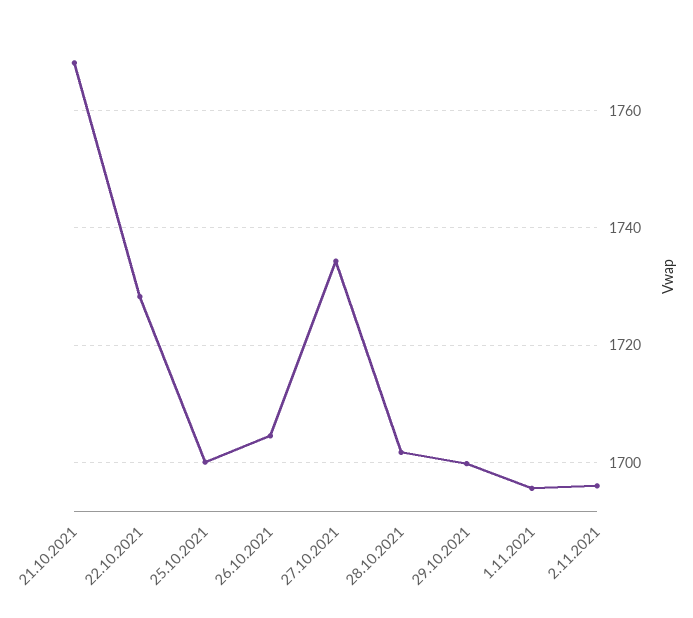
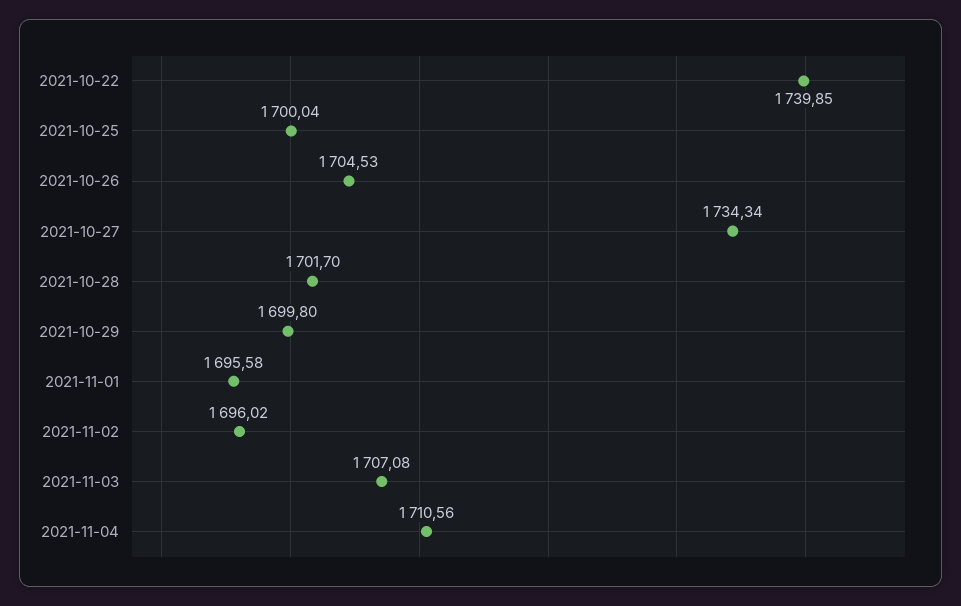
21.10.2021: 1768 -> none
22.10.2021: 1728 -> 1739.85
2021-11-03: none -> 1707.08
2021-11-04: none -> 1710.56

